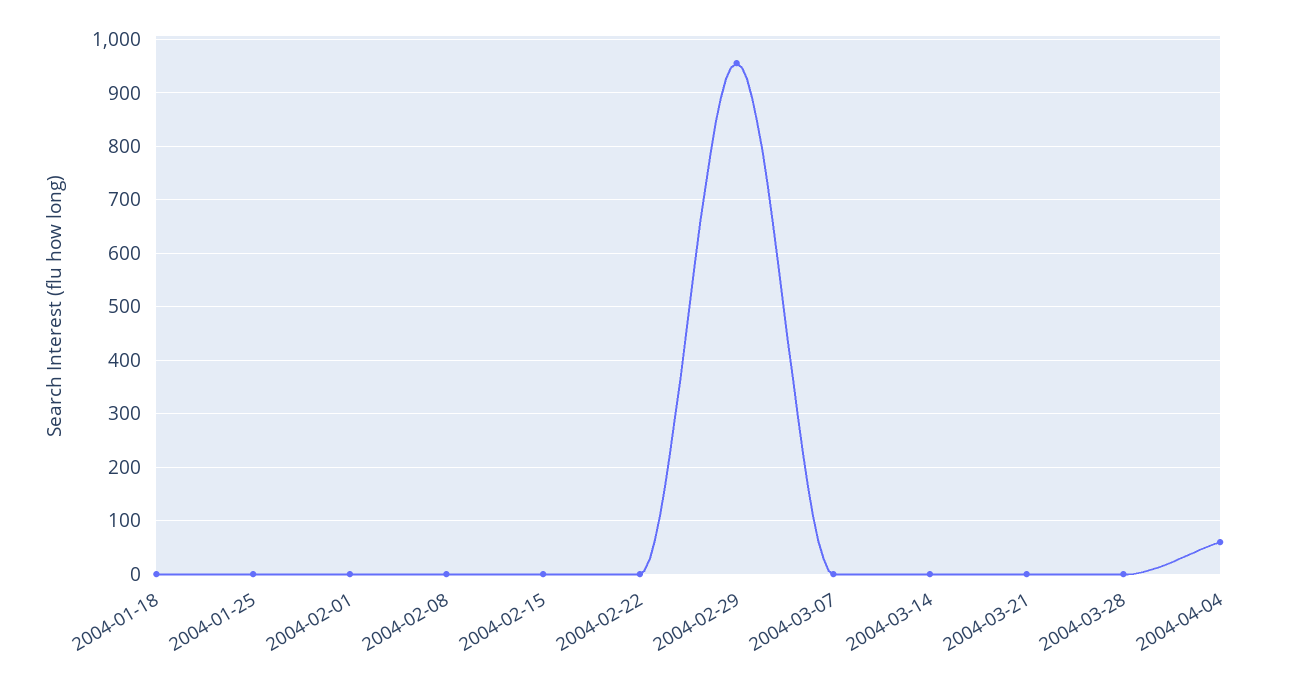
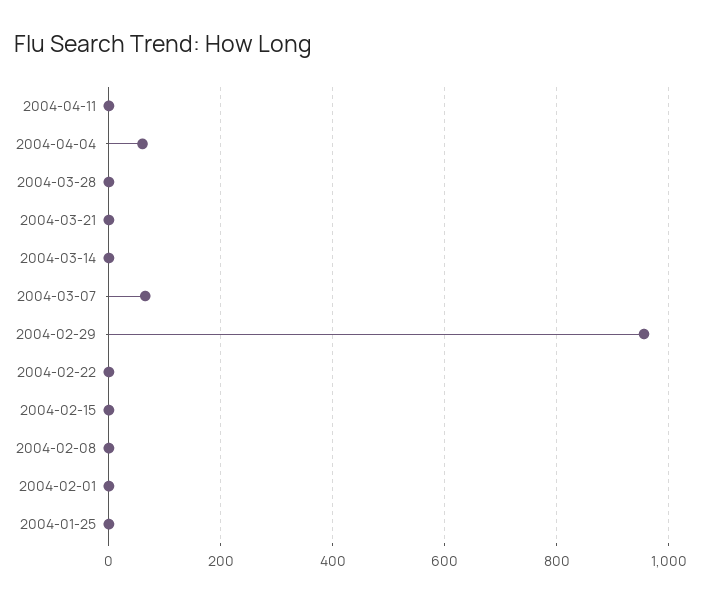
2004-01-18: 0 -> none
2004-03-07: 0 -> 60
2004-04-11: none -> 0

